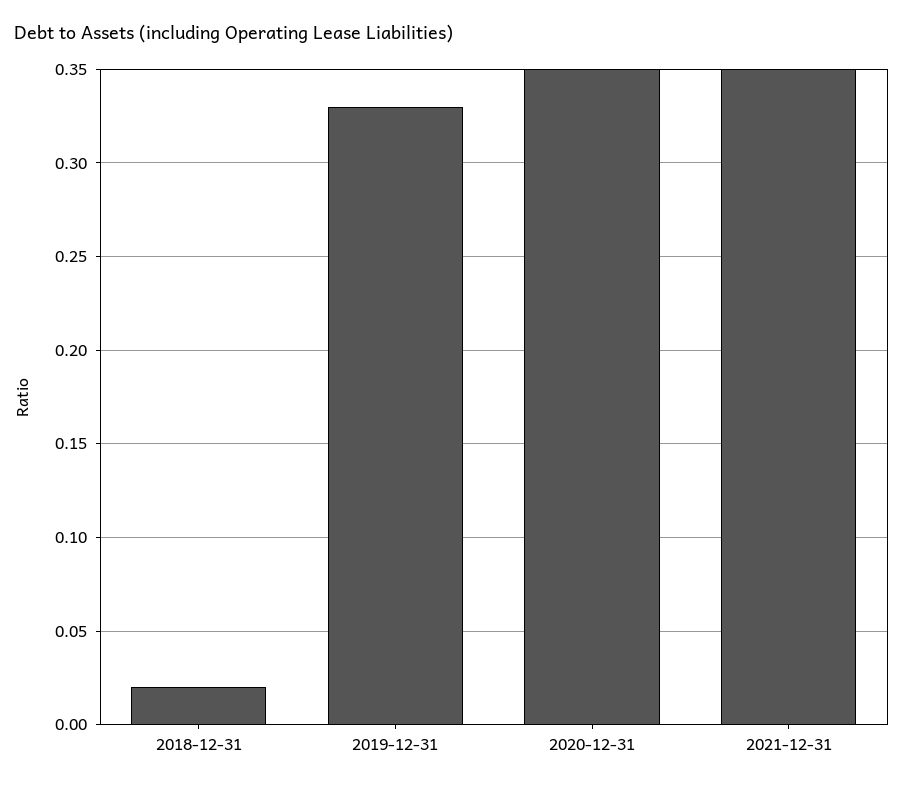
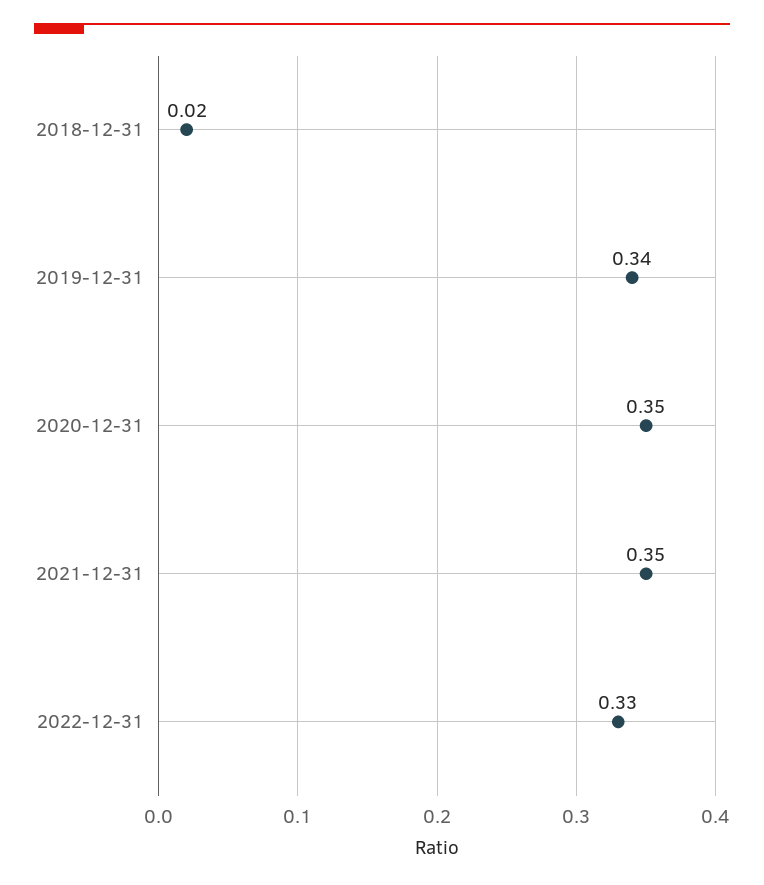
2019-12-31: 0.33 -> 0.34
2022-12-31: none -> 0.33

